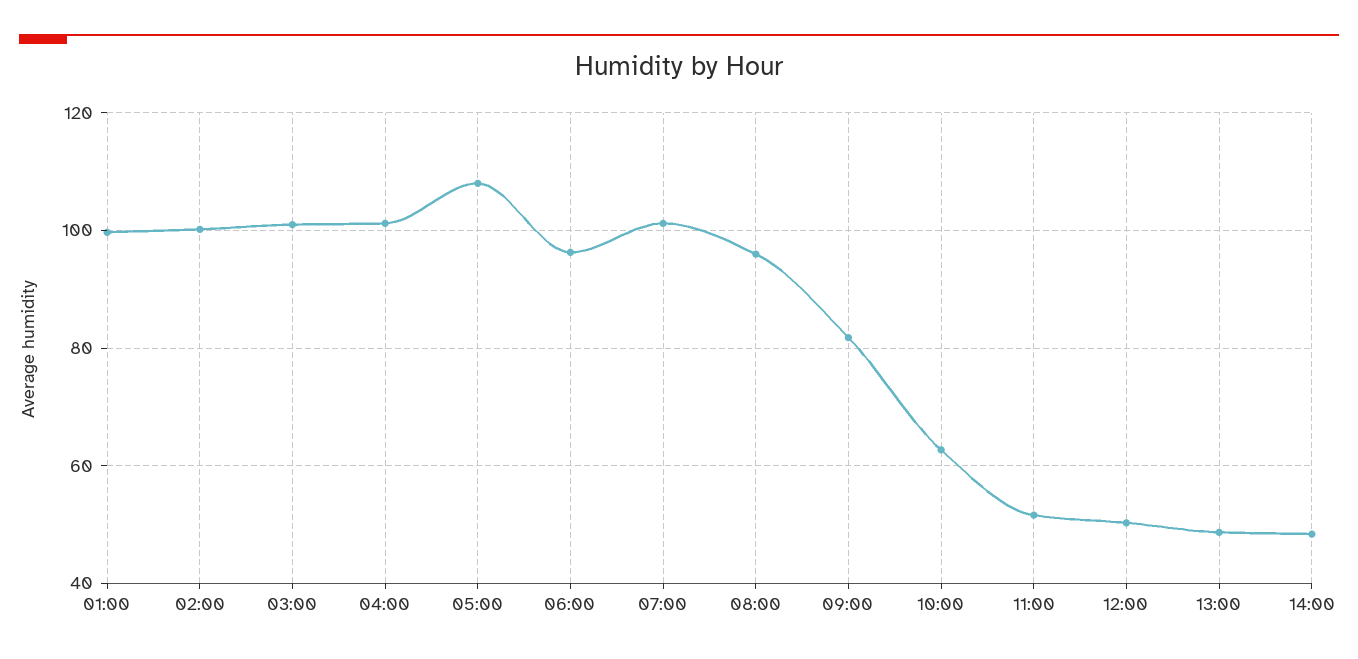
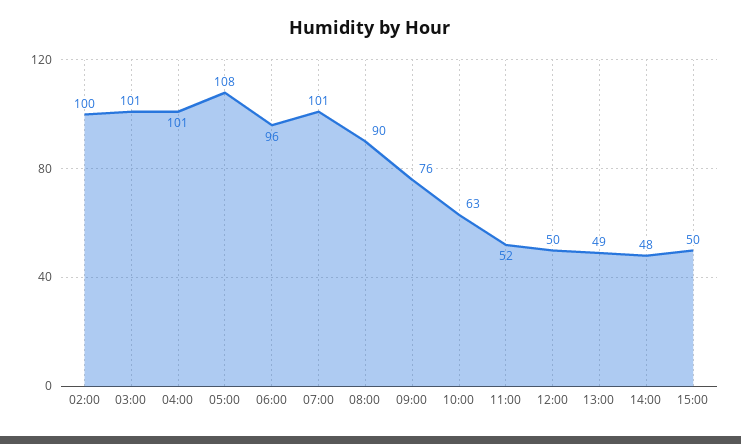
01:00: 100 -> none
08:00: 96 -> 90
09:00: 82 -> 76
15:00: none -> 50

